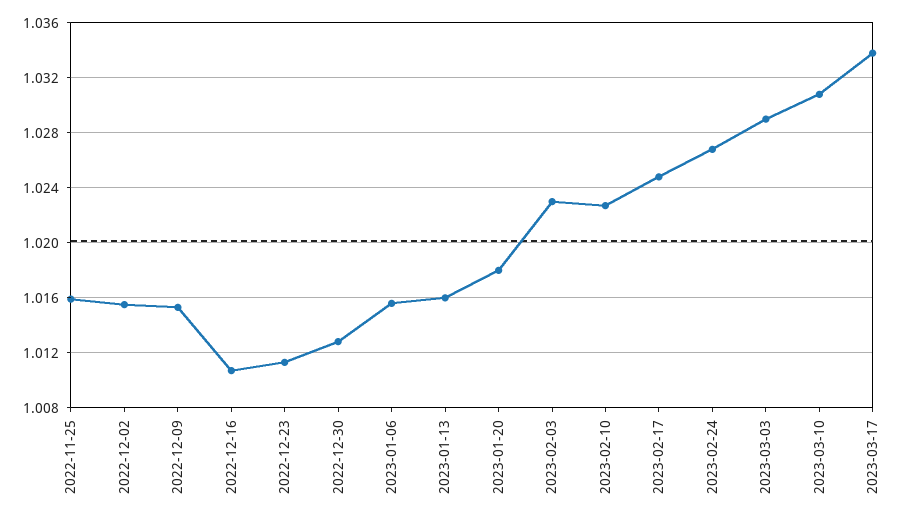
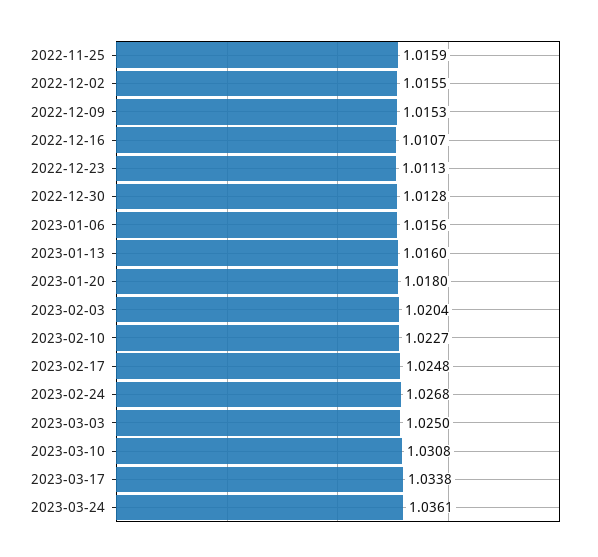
2023-02-03: 1.023 -> 1.0204
2023-03-03: 1.029 -> 1.025
2023-03-24: none -> 1.0361

